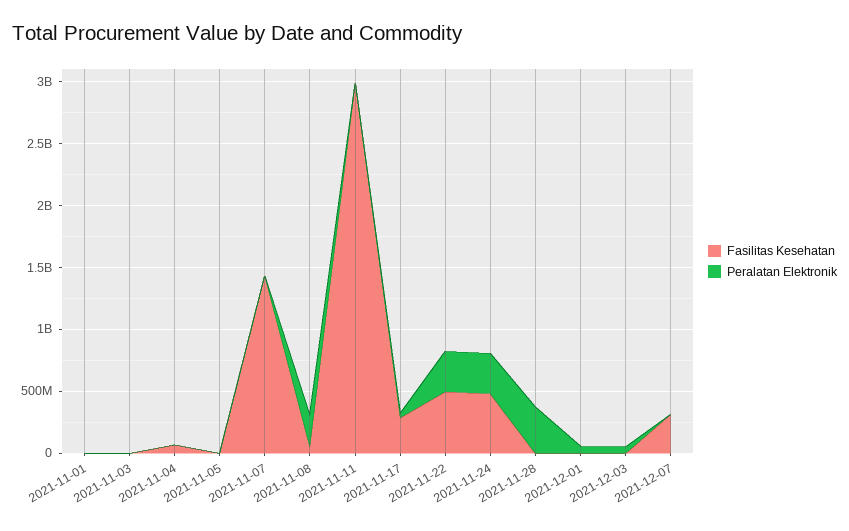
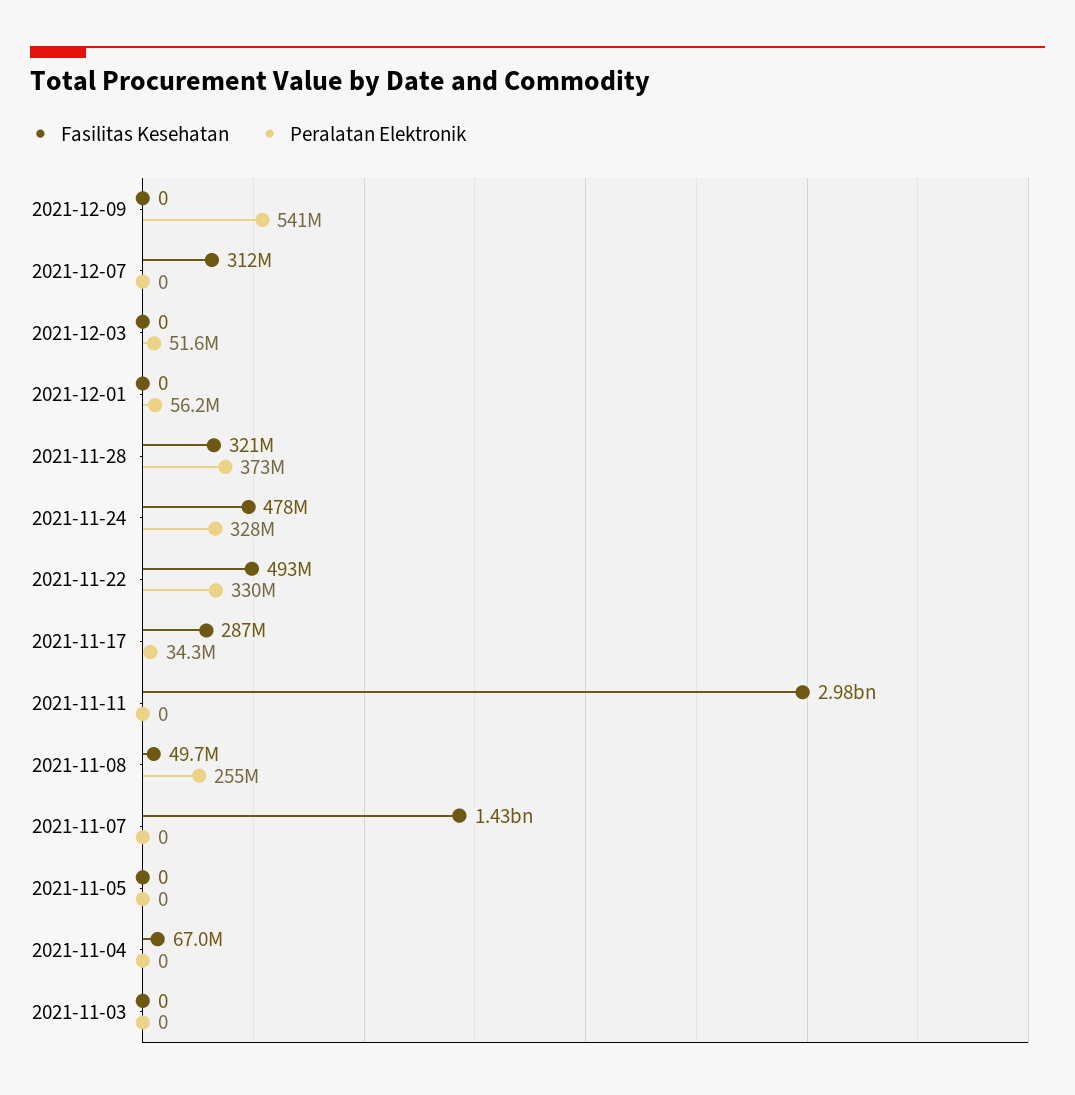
Fasilitas Kesehatan, 2021-11-01: 0 -> none
Peralatan Elektronik, 2021-11-01: 0 -> none
Fasilitas Kesehatan, 2021-11-28: 0 -> 321000000
Fasilitas Kesehatan, 2021-12-09: none -> 0
Peralatan Elektronik, 2021-12-09: none -> 541000000

